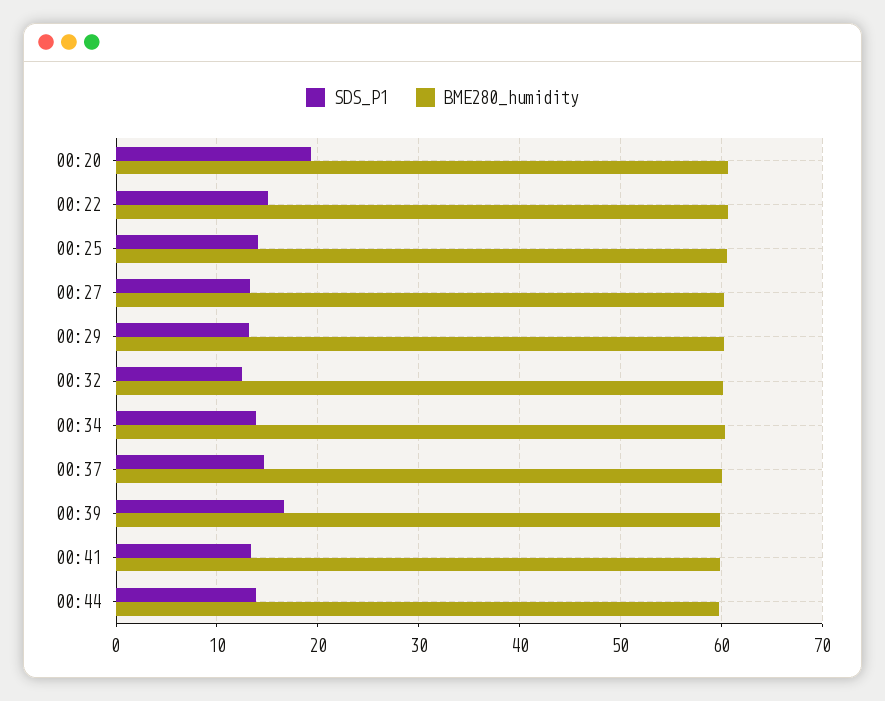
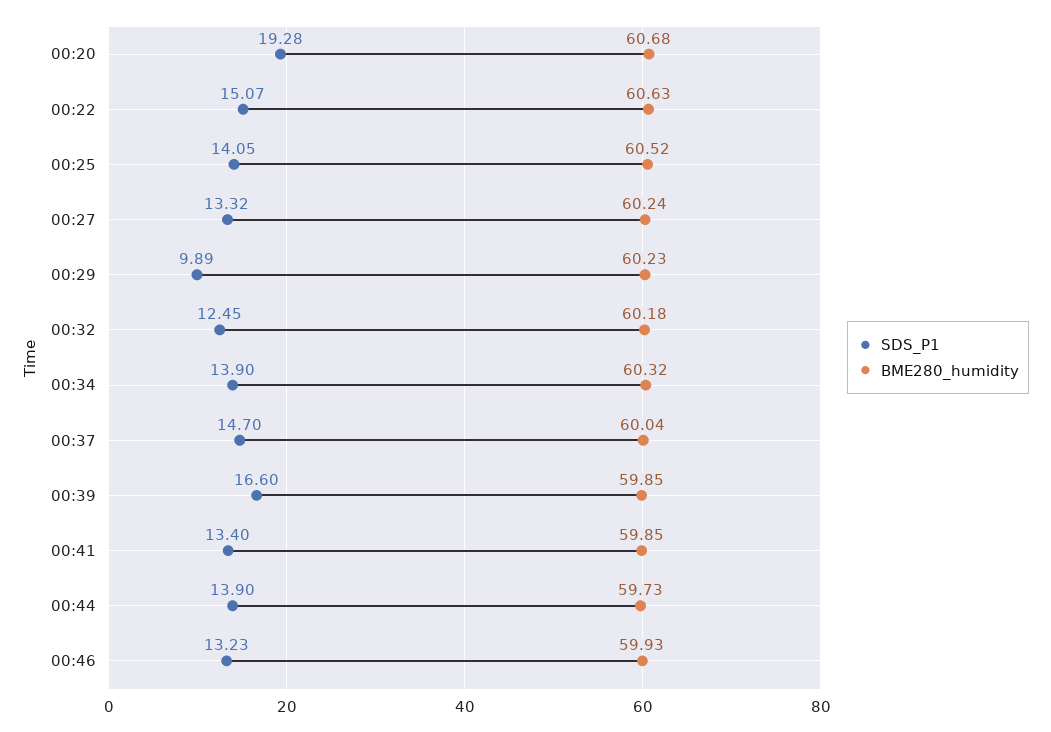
SDS_P1, 00:29: 13 -> 9.89
SDS_P1, 00:46: none -> 13.23
BME280_humidity, 00:46: none -> 59.93

